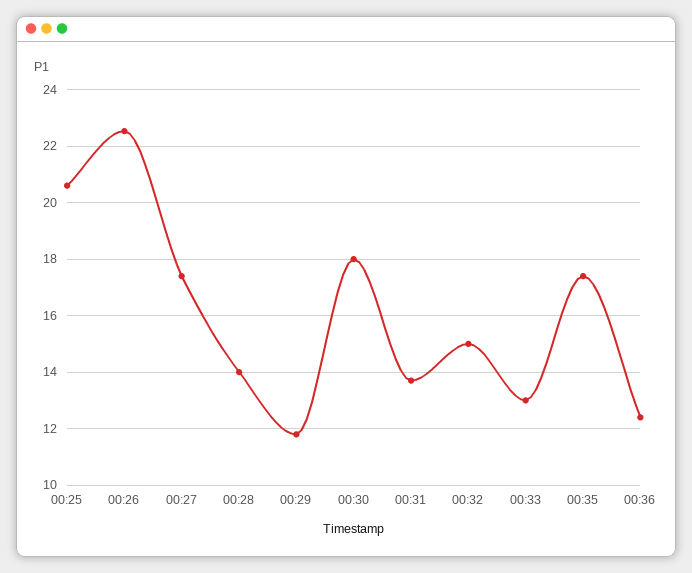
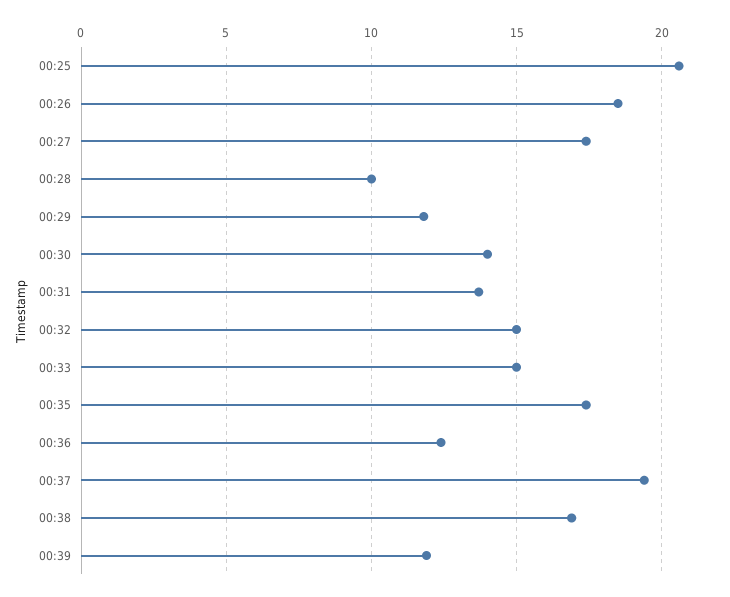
00:26: 22.5 -> 18.5
00:28: 14 -> 10
00:30: 18 -> 14
00:33: 13 -> 15
00:37: none -> 19.5
00:38: none -> 17
00:39: none -> 12

